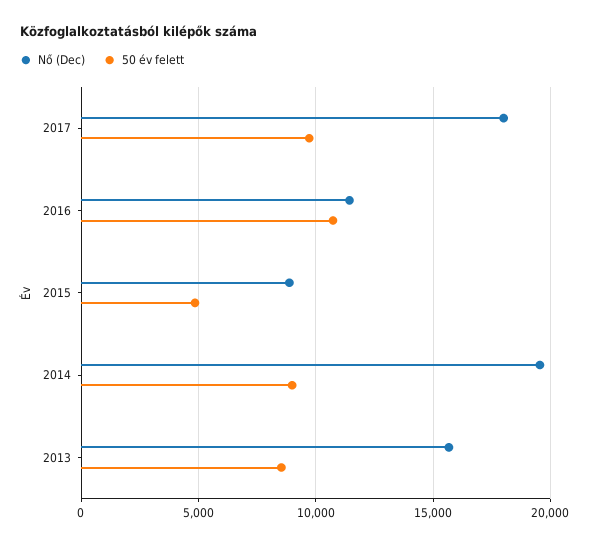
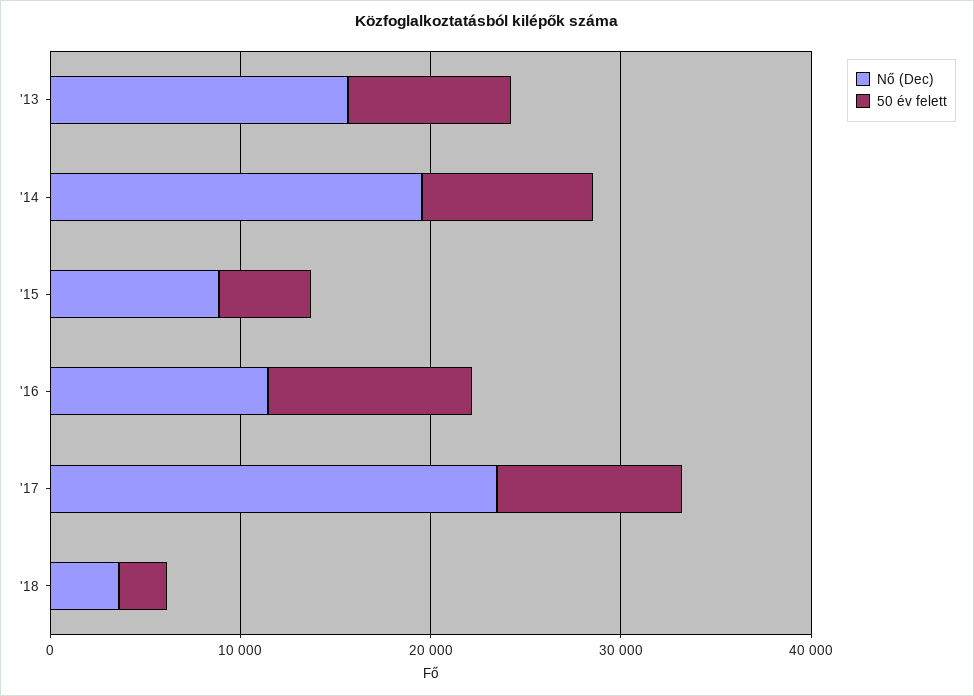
Nő (Dec), 2017: 18000 -> 24000
Nő (Dec), '18: none -> 4000
50 év felett, '18: none -> 2000

